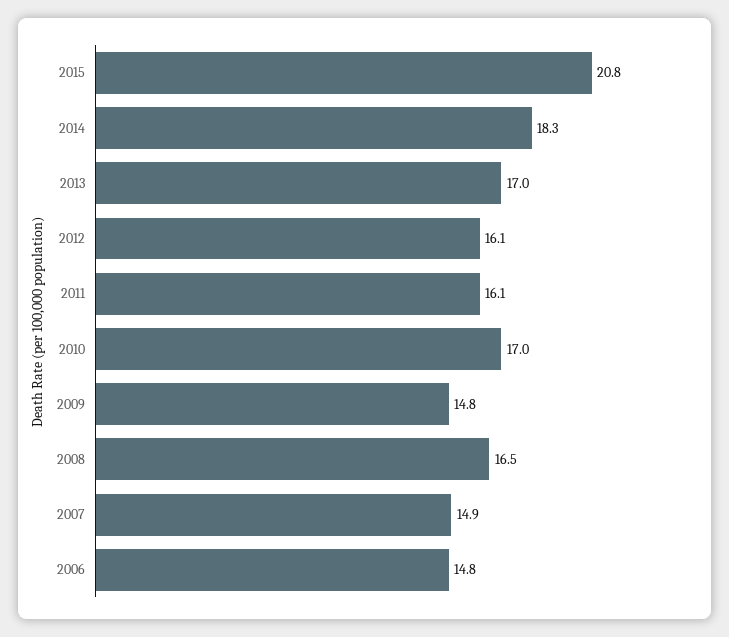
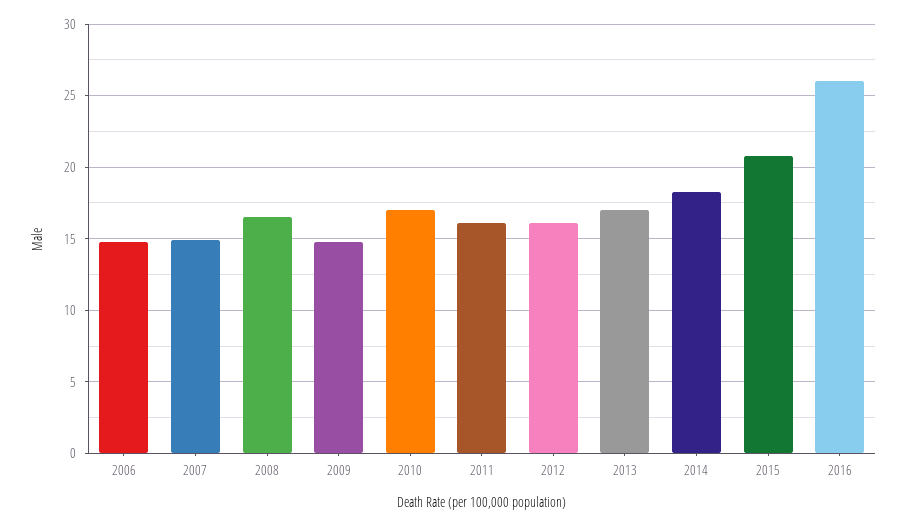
2016: none -> 26

